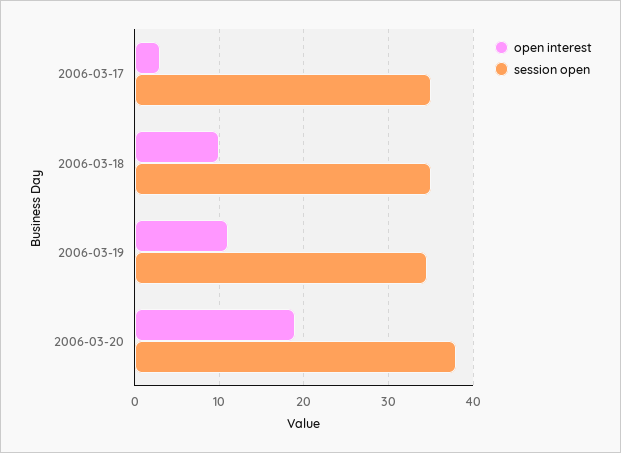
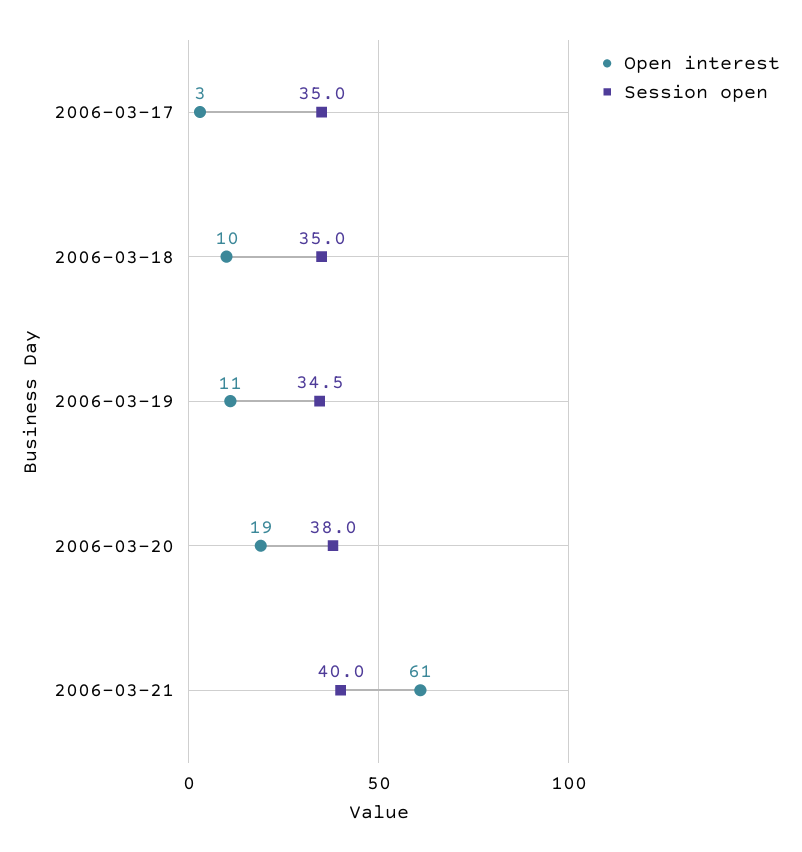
open interest, 2006-03-21: none -> 61
session open, 2006-03-21: none -> 40

